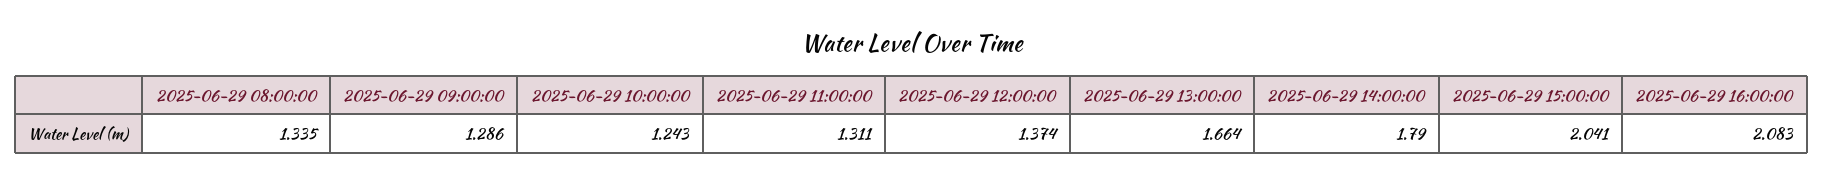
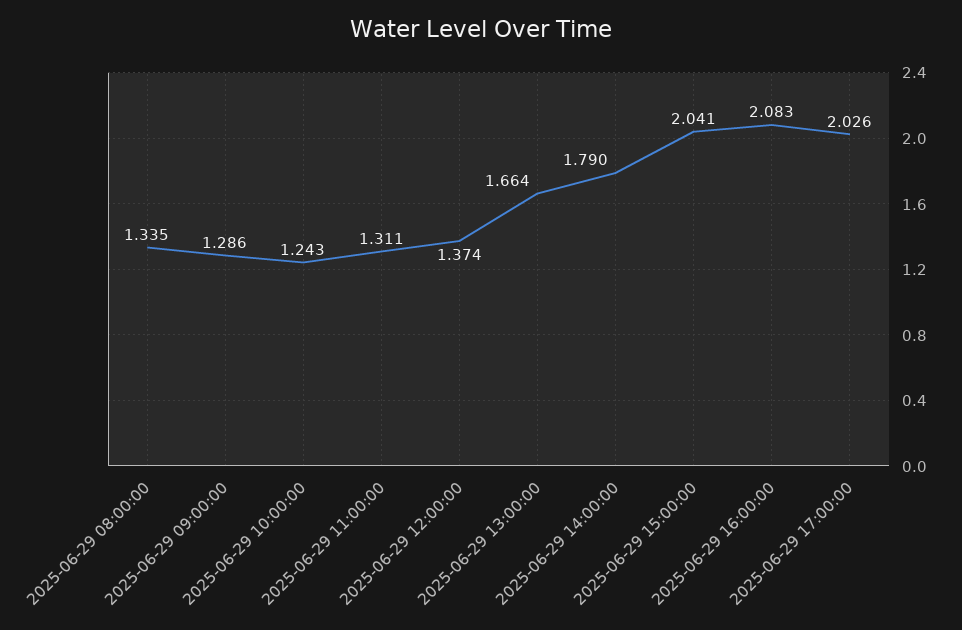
2025-06-29 17:00:00: none -> 2.026

